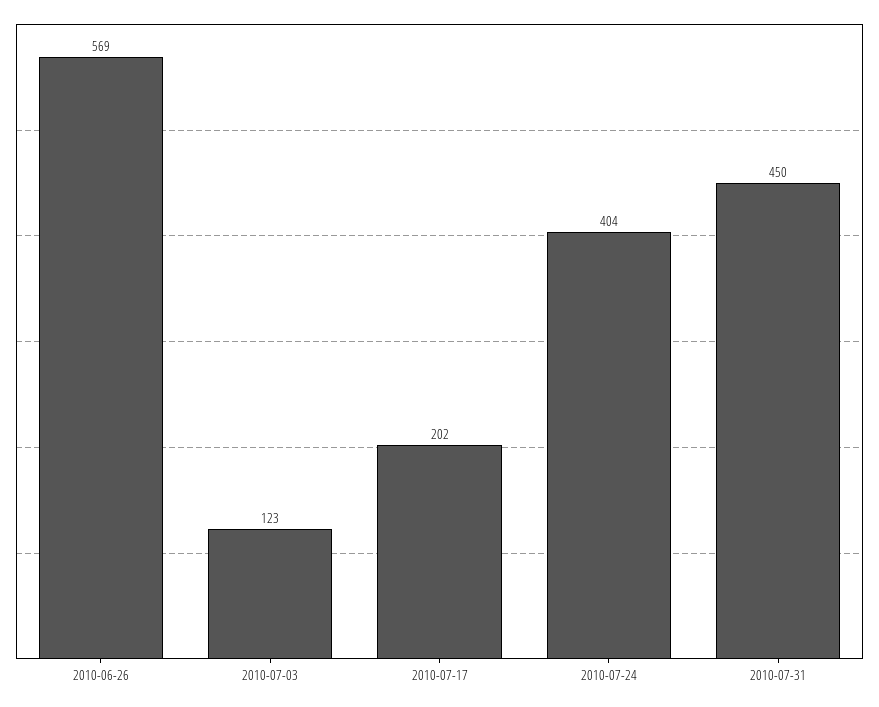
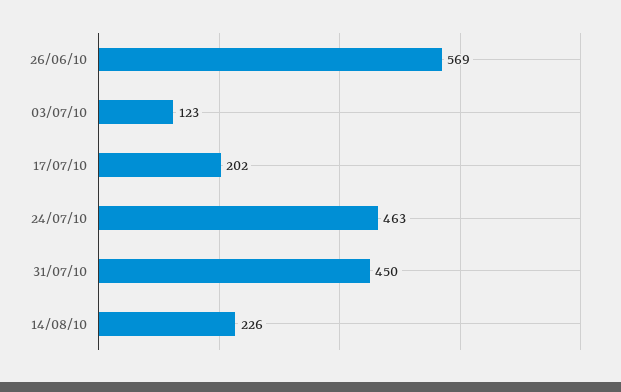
2010-07-24: 404 -> 463
14/08/10: none -> 226

